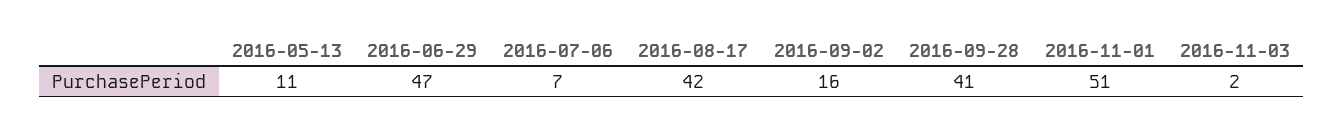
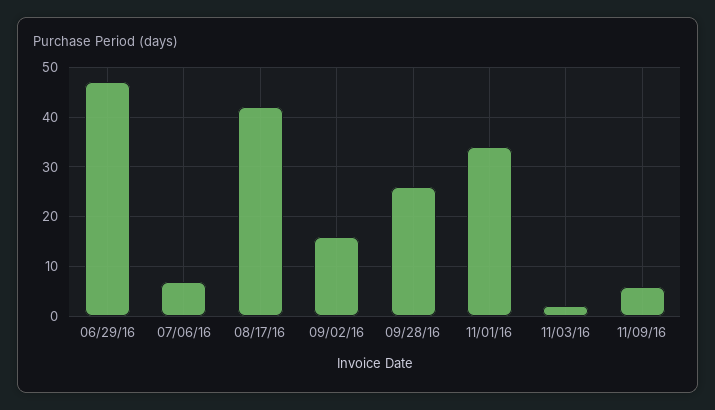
2016-05-13: 11 -> none
2016-09-28: 41 -> 25
2016-11-01: 51 -> 35
11/09/16: none -> 5

